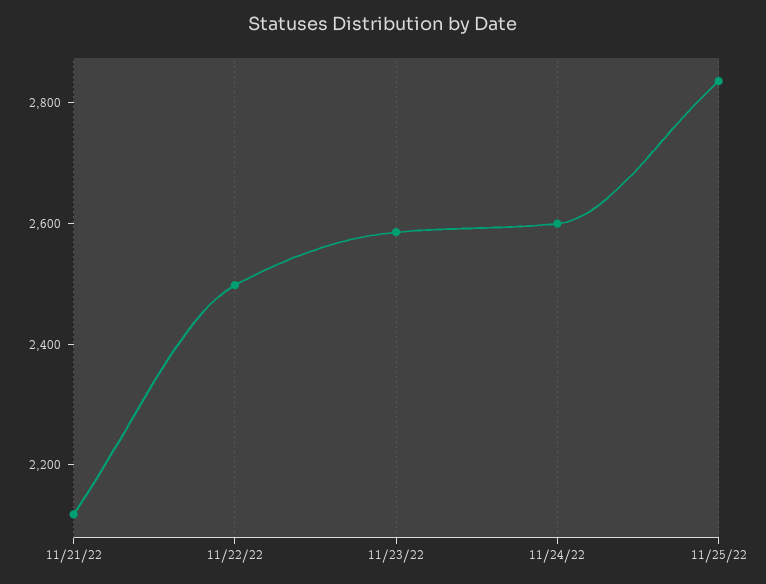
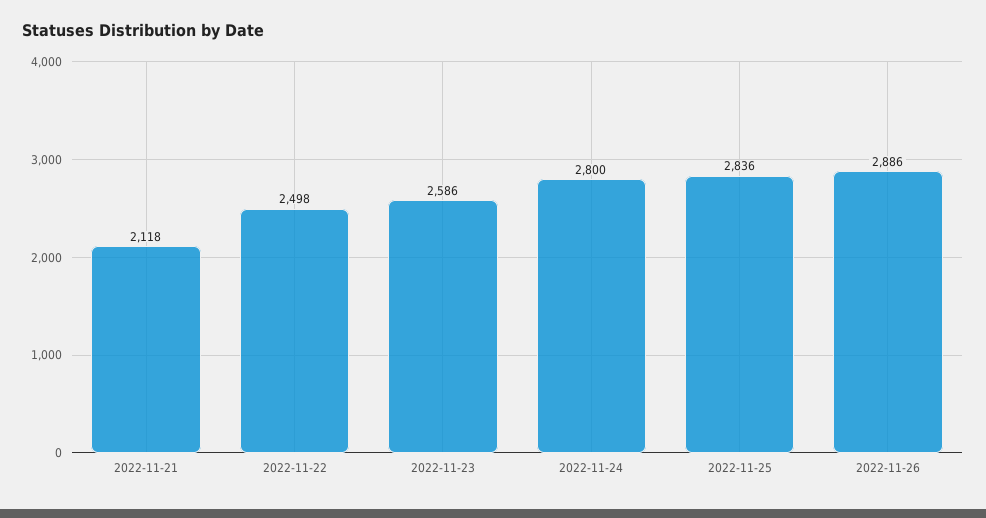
11/24/22: 2600 -> 2800
2022-11-26: none -> 2886

